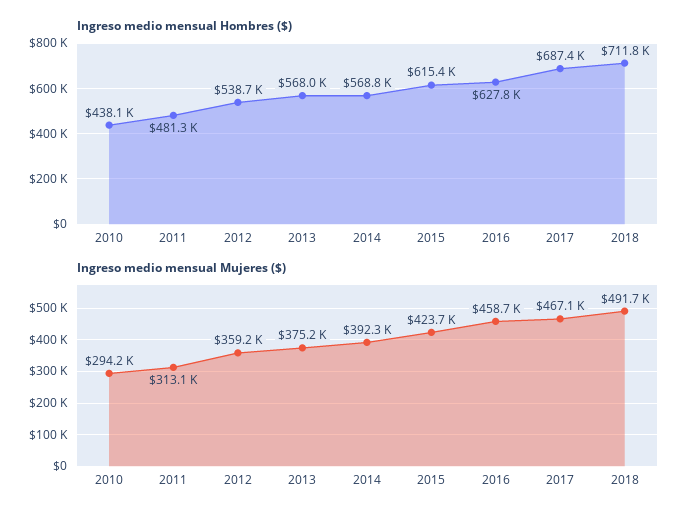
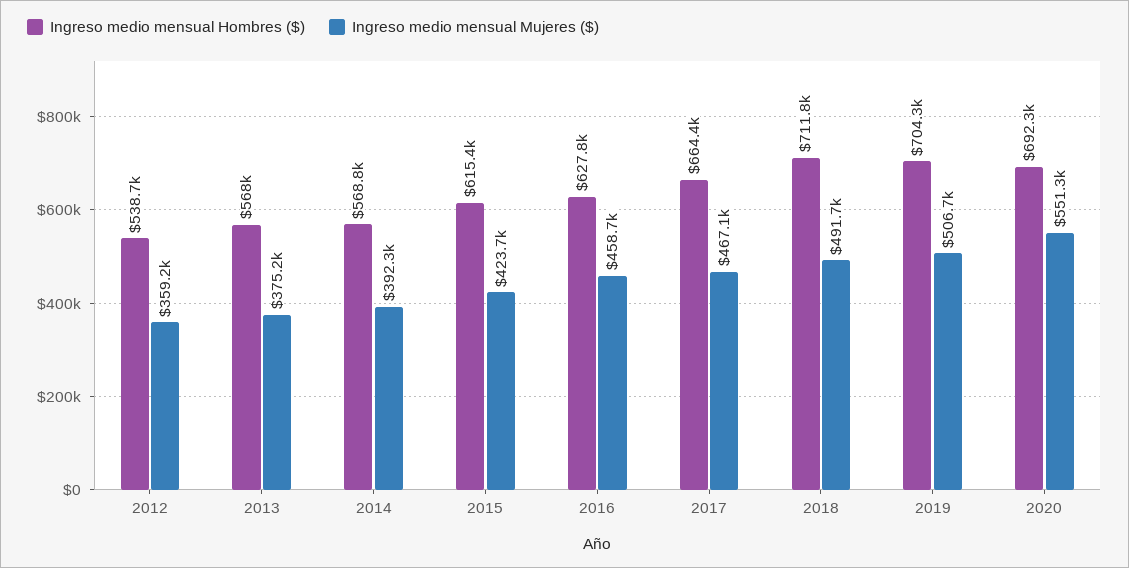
Ingreso medio mensual Hombres ($), 2010: 438100 -> none
Ingreso medio mensual Hombres ($), 2011: 481300 -> none
Ingreso medio mensual Hombres ($), 2017: 687400 -> 664400
Ingreso medio mensual Mujeres ($), 2010: 294200 -> none
Ingreso medio mensual Mujeres ($), 2011: 313100 -> none
Ingreso medio mensual Hombres ($), 2019: none -> 704300
Ingreso medio mensual Mujeres ($), 2019: none -> 506700
Ingreso medio mensual Hombres ($), 2020: none -> 692300
Ingreso medio mensual Mujeres ($), 2020: none -> 551300

